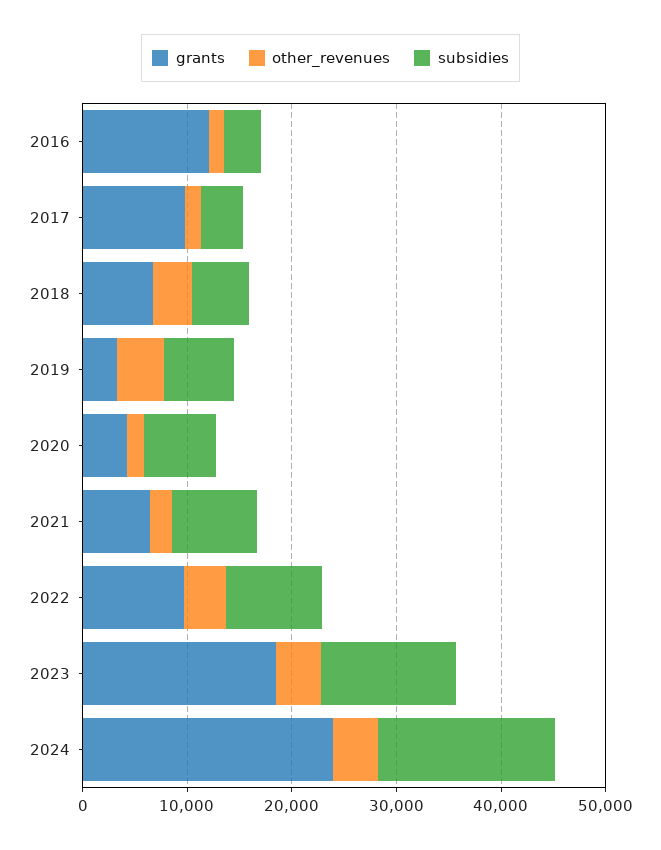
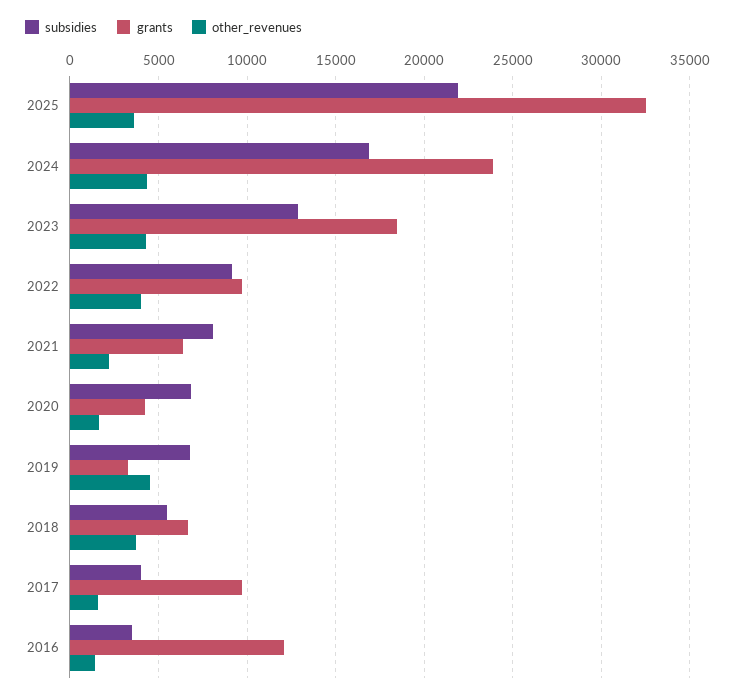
subsidies, 2025: none -> 22000
grants, 2025: none -> 32500
other_revenues, 2025: none -> 3500

